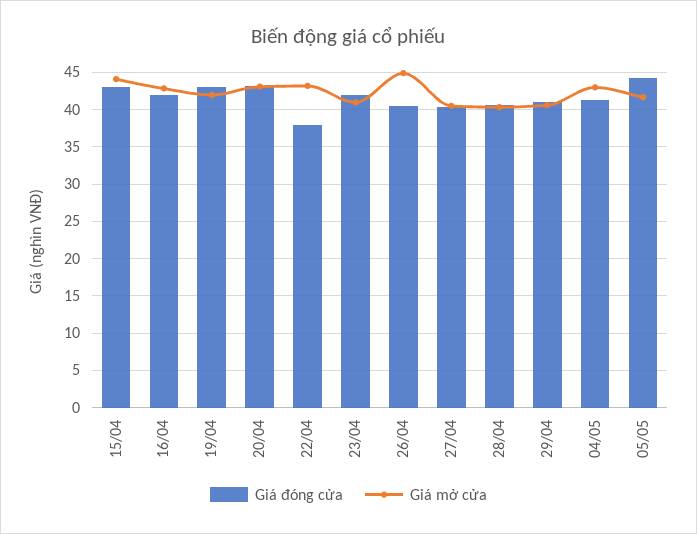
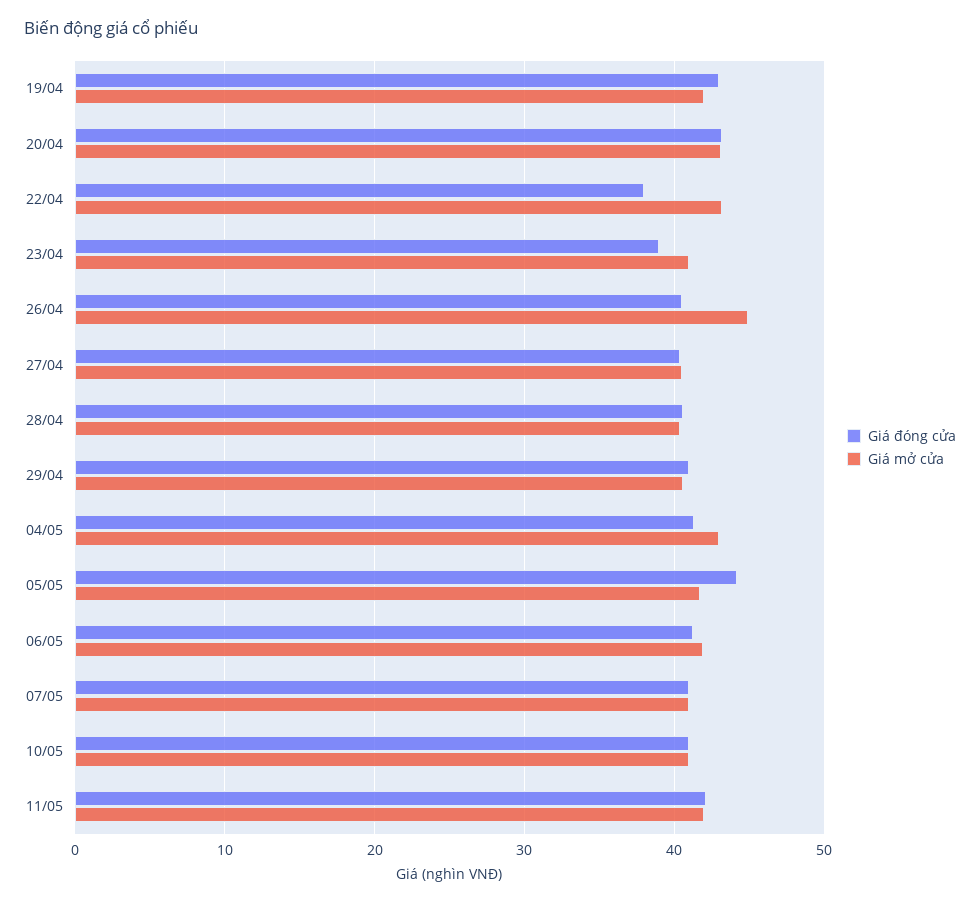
Giá đóng cửa, 15/04: 43 -> none
Giá mở cửa, 15/04: 44 -> none
Giá đóng cửa, 16/04: 42 -> none
Giá mở cửa, 16/04: 43 -> none
Giá đóng cửa, 23/04: 42 -> 39
Giá đóng cửa, 06/05: none -> 41
Giá mở cửa, 06/05: none -> 42
Giá đóng cửa, 07/05: none -> 41
Giá mở cửa, 07/05: none -> 41
Giá đóng cửa, 10/05: none -> 41
Giá mở cửa, 10/05: none -> 41
Giá đóng cửa, 11/05: none -> 42
Giá mở cửa, 11/05: none -> 42

